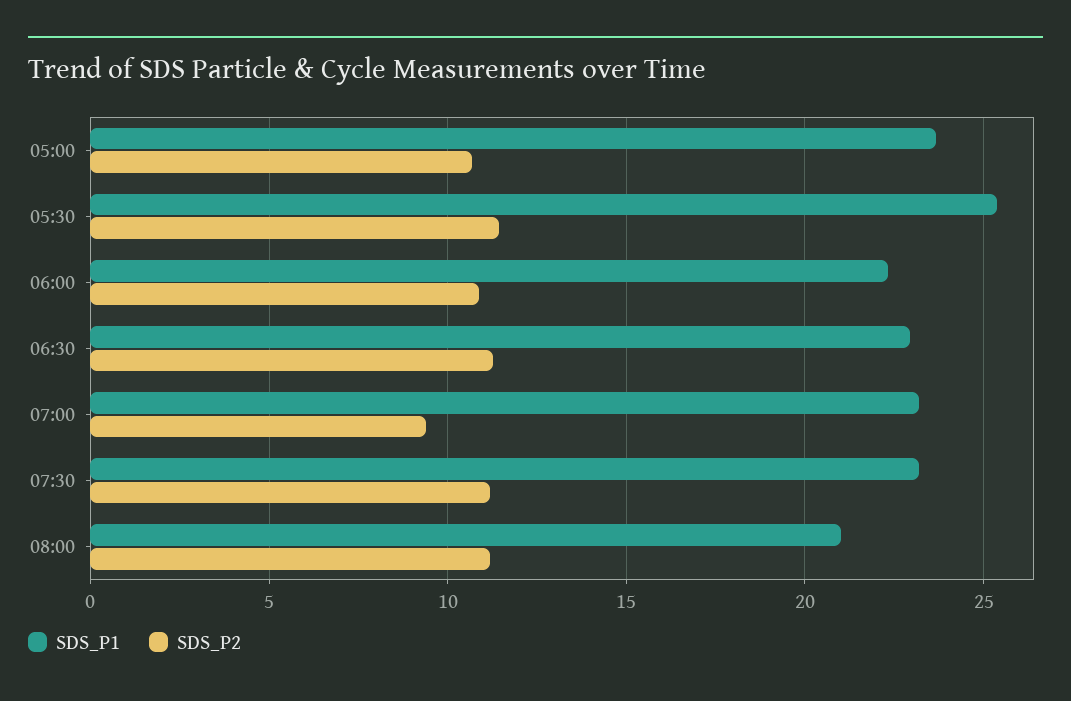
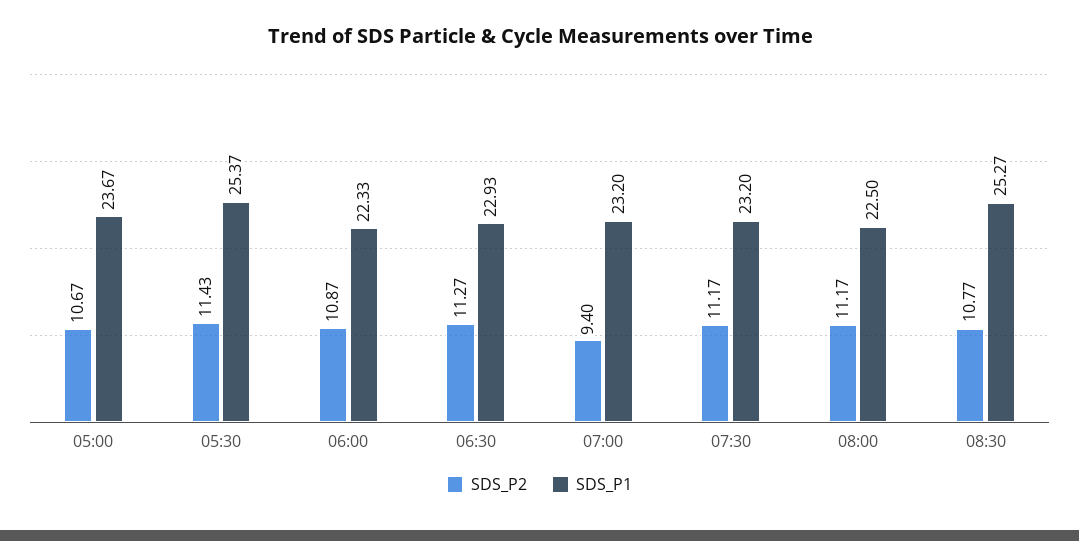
SDS_P1, 08:00: 21 -> 22.5
SDS_P2, 08:30: none -> 10.77
SDS_P1, 08:30: none -> 25.27

